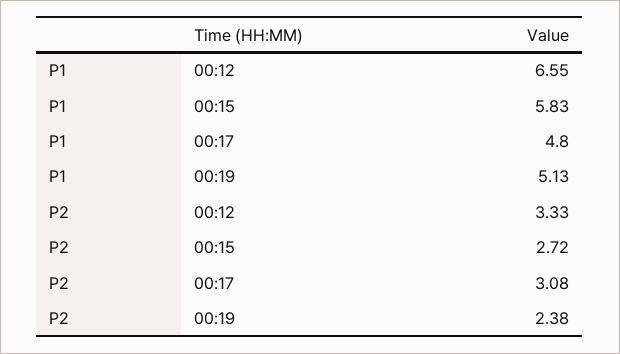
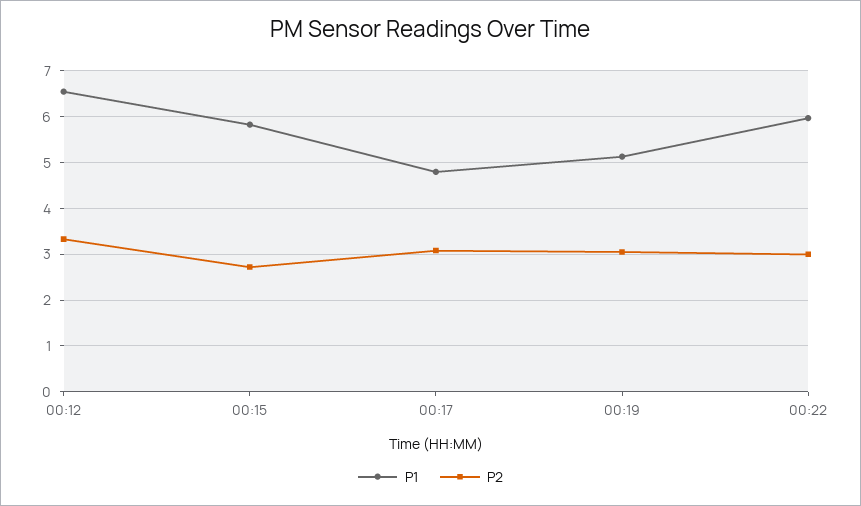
P2, 00:19: 2.38 -> 3
P1, 00:22: none -> 6
P2, 00:22: none -> 3

